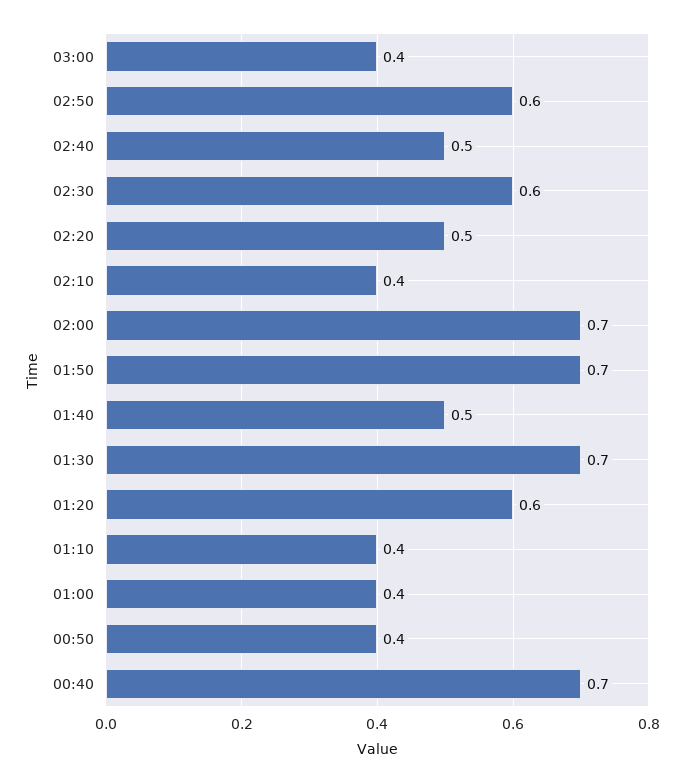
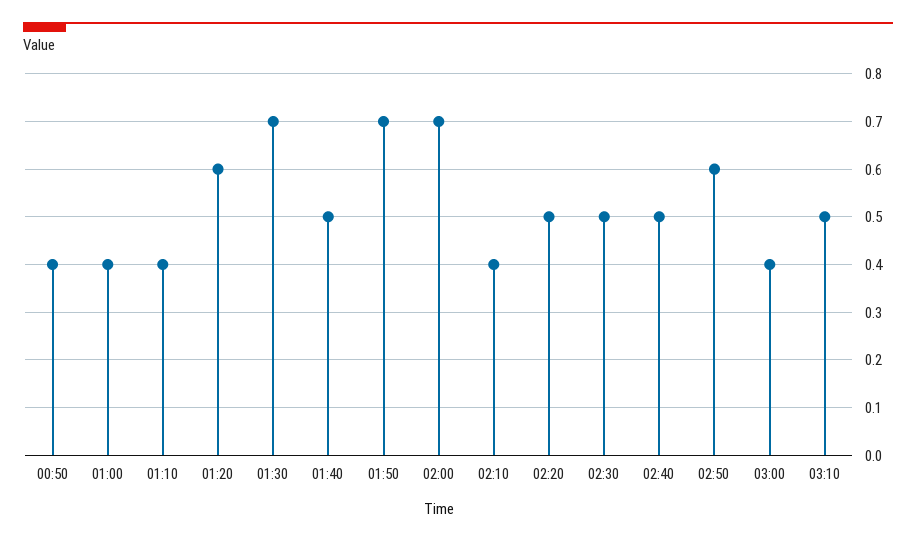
02:30: 0.6 -> 0.5
00:40: 0.7 -> none
03:10: none -> 0.5

